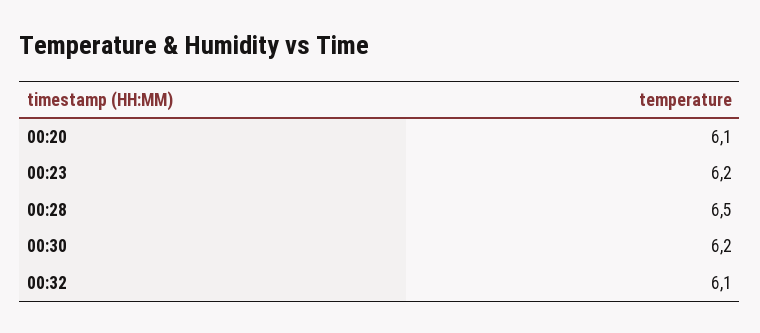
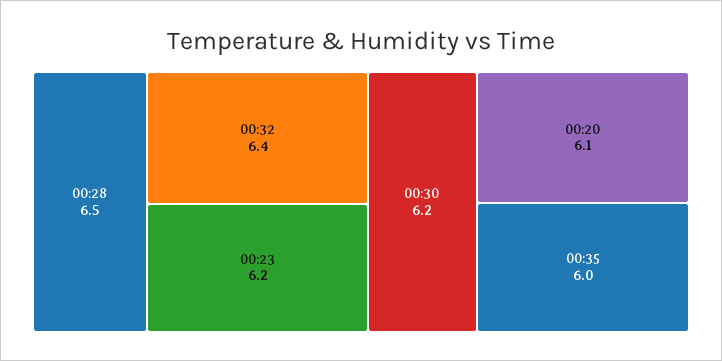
00:32: 6.1 -> 6.4
00:35: none -> 6

